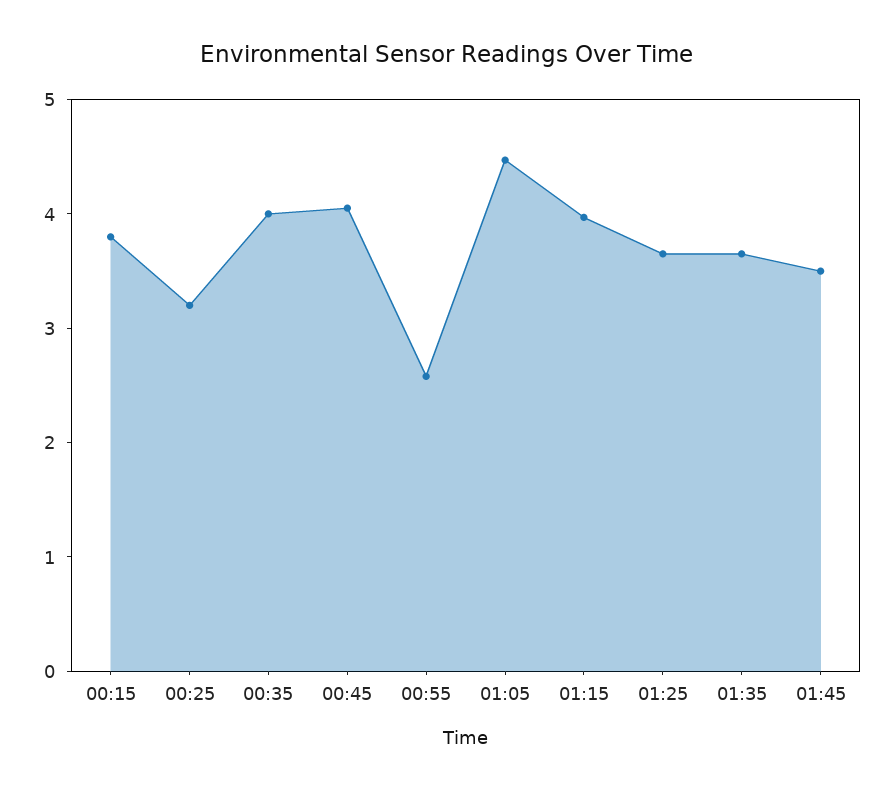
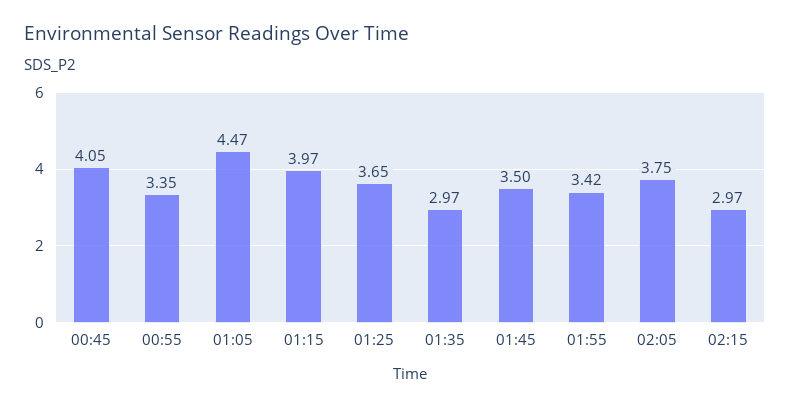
00:15: 3.8 -> none
00:25: 3.2 -> none
00:35: 4 -> none
00:55: 2.6 -> 3.35
01:35: 3.6 -> 2.97
01:55: none -> 3.42
02:05: none -> 3.75
02:15: none -> 2.97

